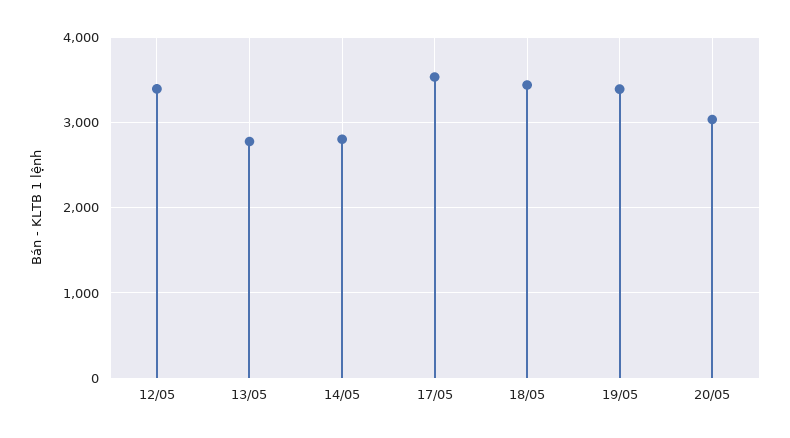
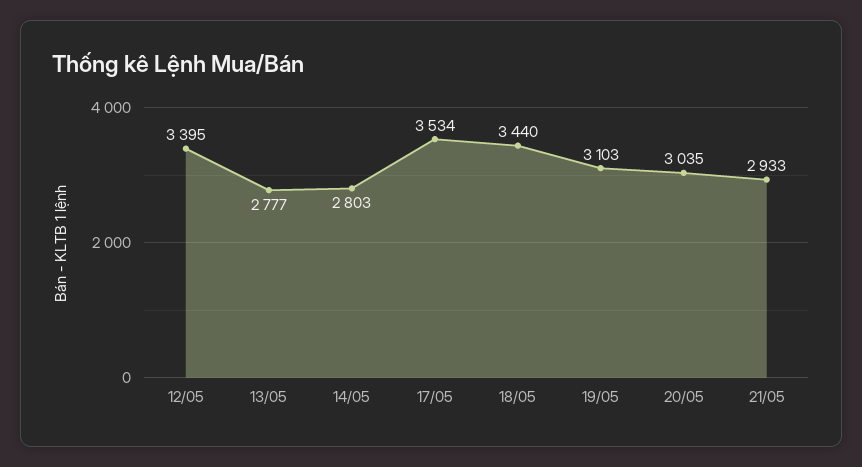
19/05: 3400 -> 3103
21/05: none -> 2933

